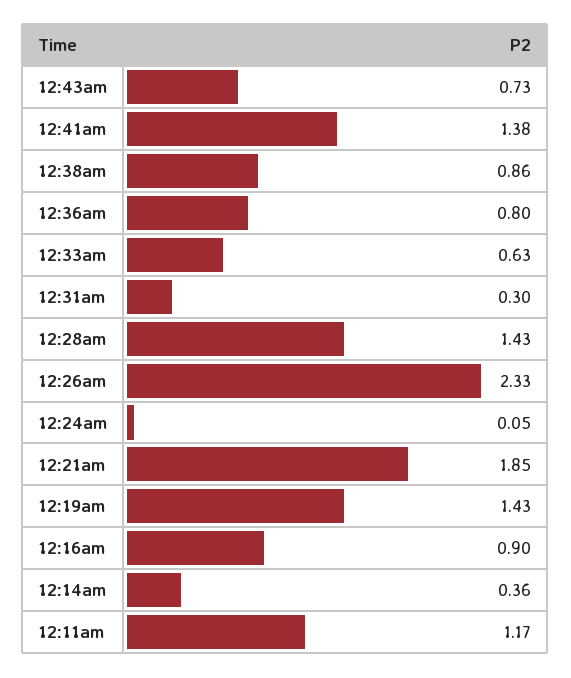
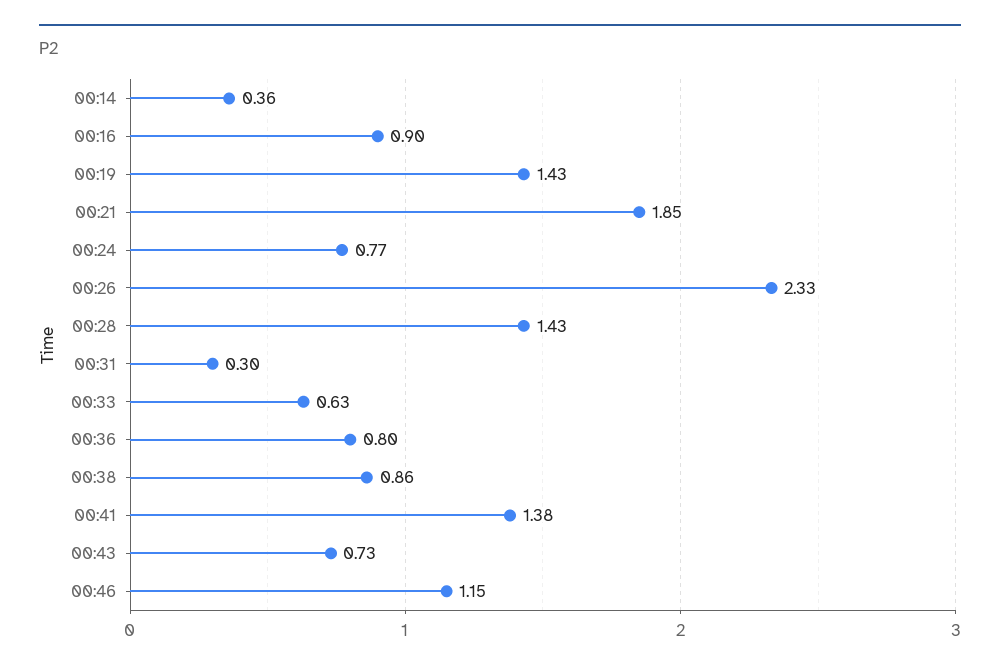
12:24am: 0.05 -> 0.77
12:11am: 1.17 -> none
00:46: none -> 1.15

